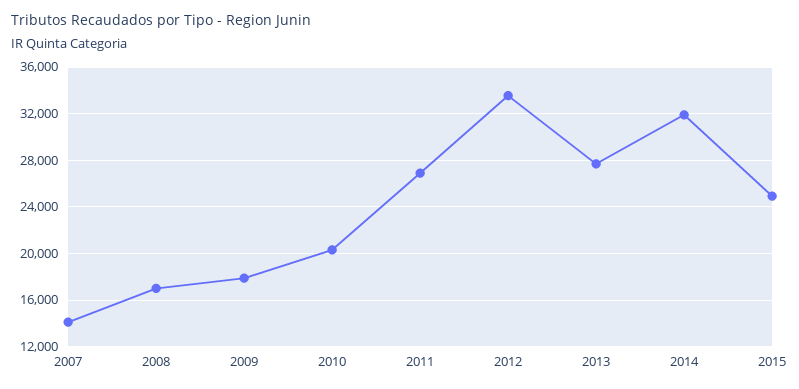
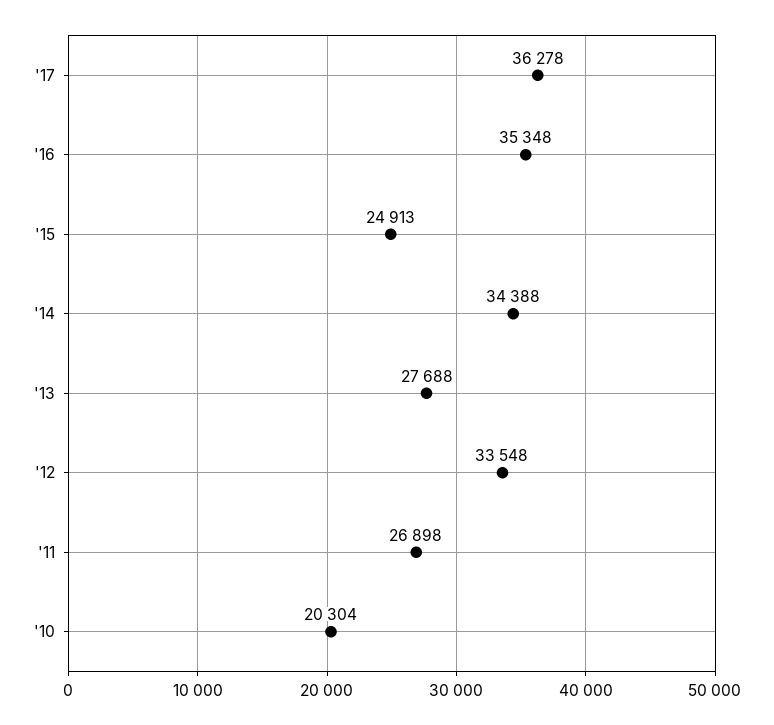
2007: 14000 -> none
2008: 17000 -> none
2009: 18000 -> none
2014: 32000 -> 34388
'17: none -> 36278
'16: none -> 35348

